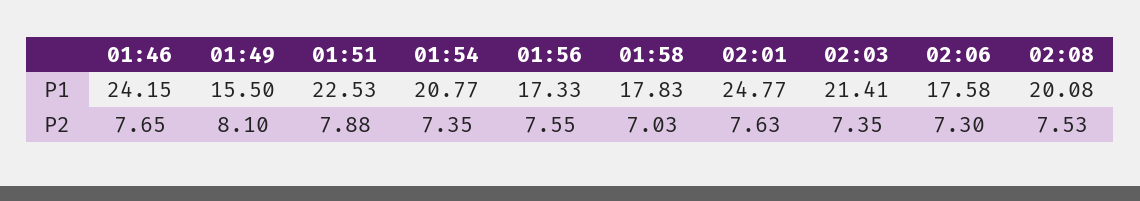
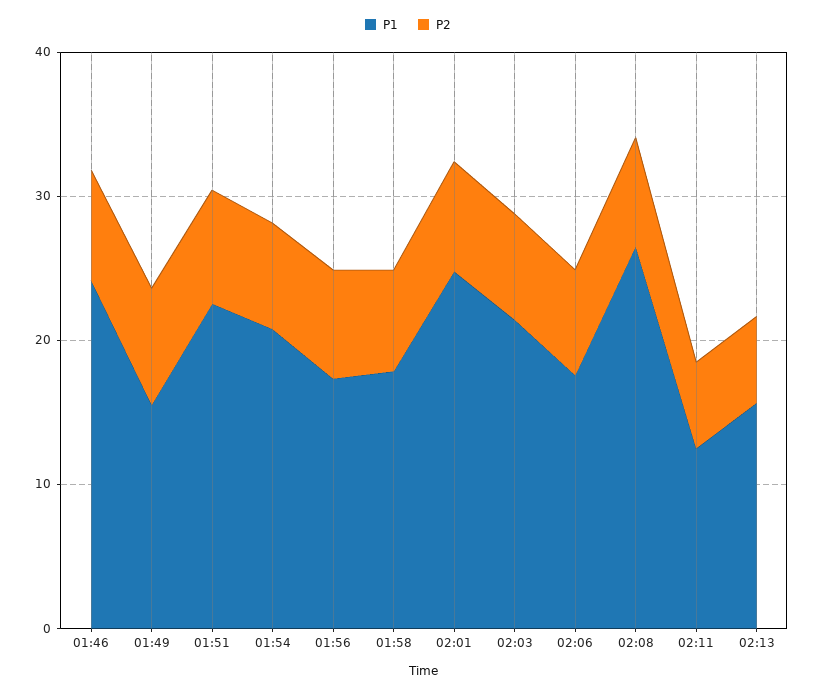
P1, 02:08: 20.08 -> 26
P1, 02:11: none -> 12
P2, 02:11: none -> 6
P1, 02:13: none -> 16
P2, 02:13: none -> 6

